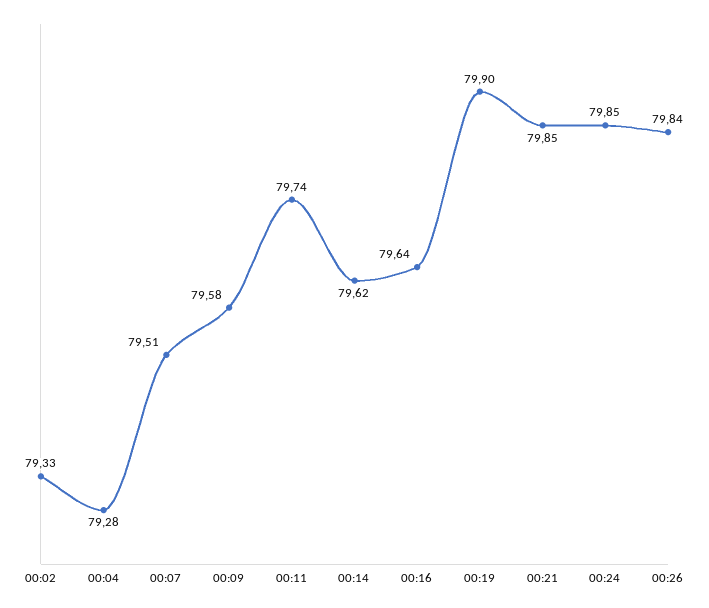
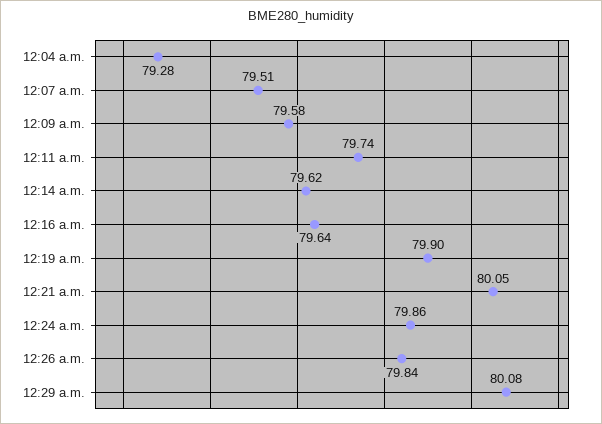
00:02: 79.33 -> none
00:21: 79.85 -> 80.05
00:24: 79.85 -> 79.86
12:29 a.m.: none -> 80.08

